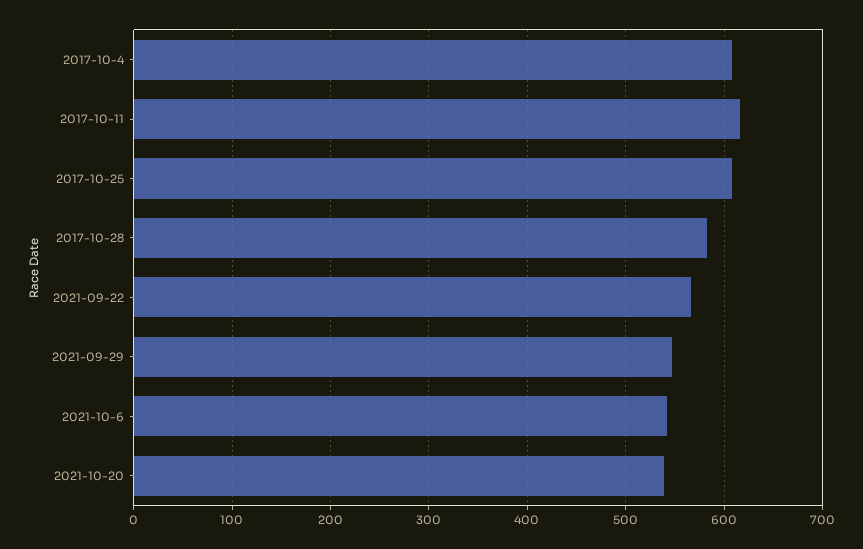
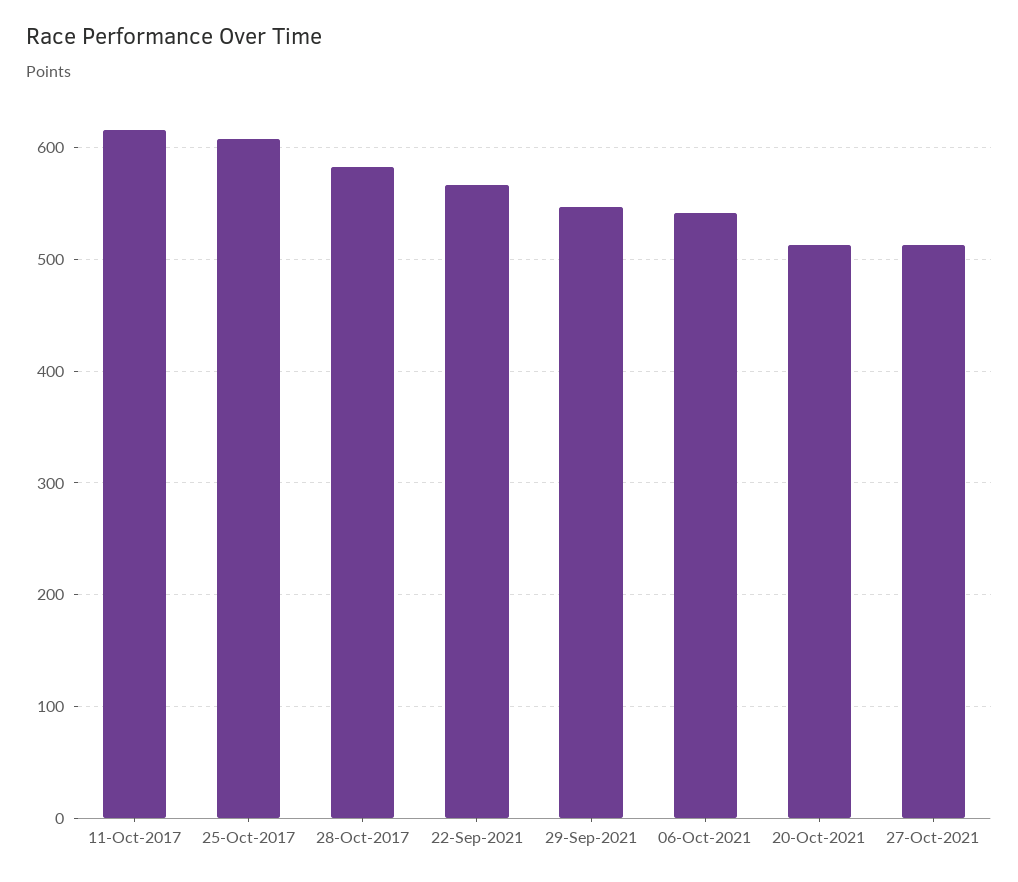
2017-10-4: 610 -> none
2021-10-20: 540 -> 510
27-Oct-2021: none -> 510

